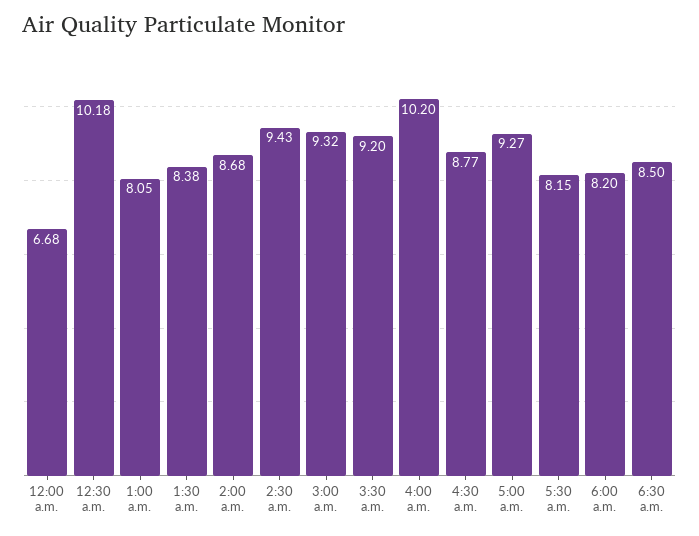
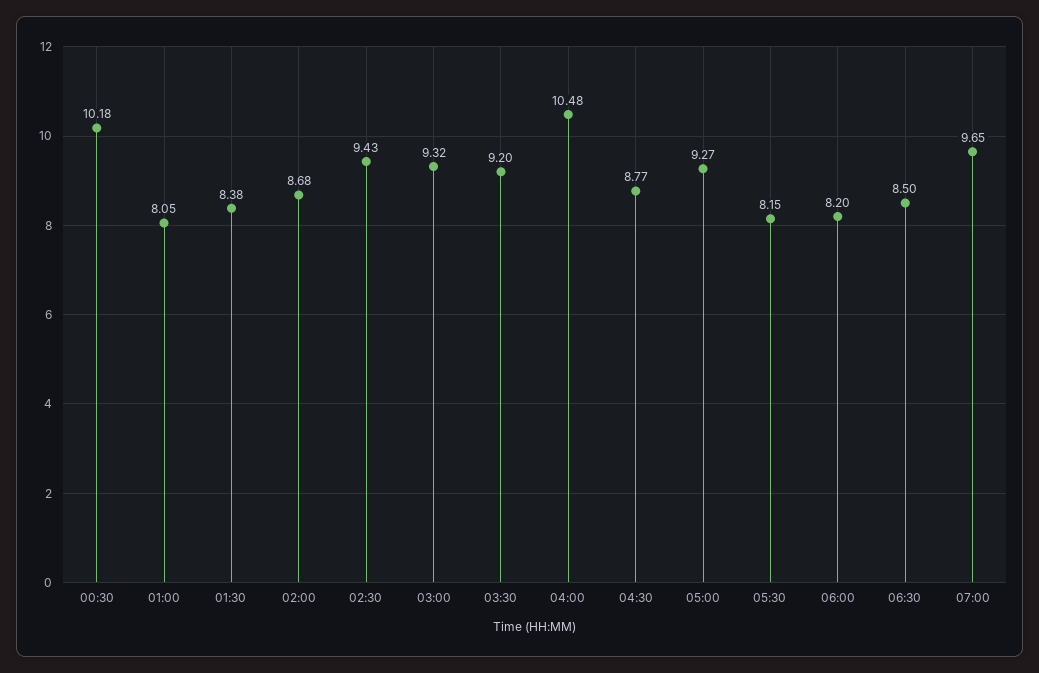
12:00 a.m.: 6.68 -> none
4:00 a.m.: 10.2 -> 10.48
07:00: none -> 9.65

